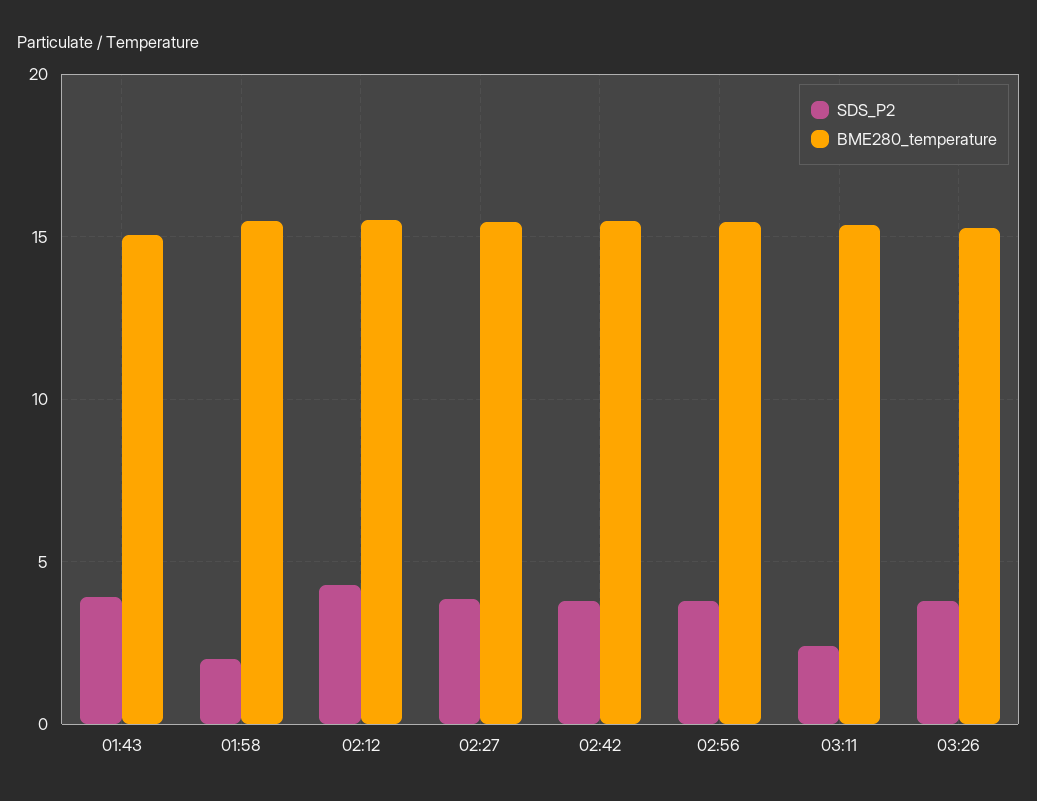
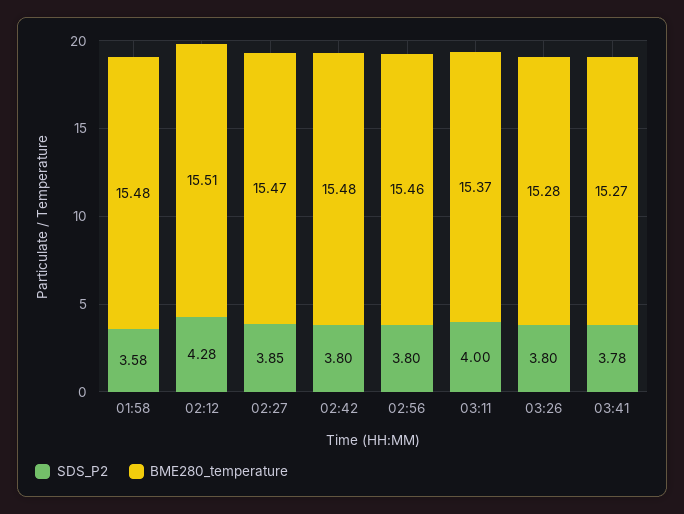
SDS_P2, 01:43: 4 -> none
BME280_temperature, 01:43: 15 -> none
SDS_P2, 01:58: 2 -> 3.58
SDS_P2, 03:11: 2.5 -> 4
SDS_P2, 03:41: none -> 3.78
BME280_temperature, 03:41: none -> 15.27

